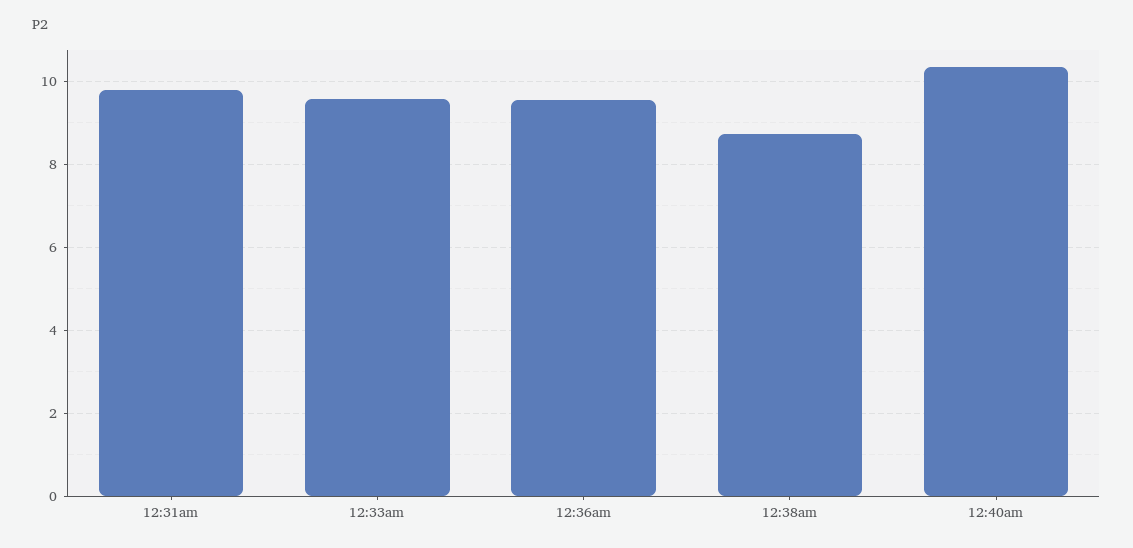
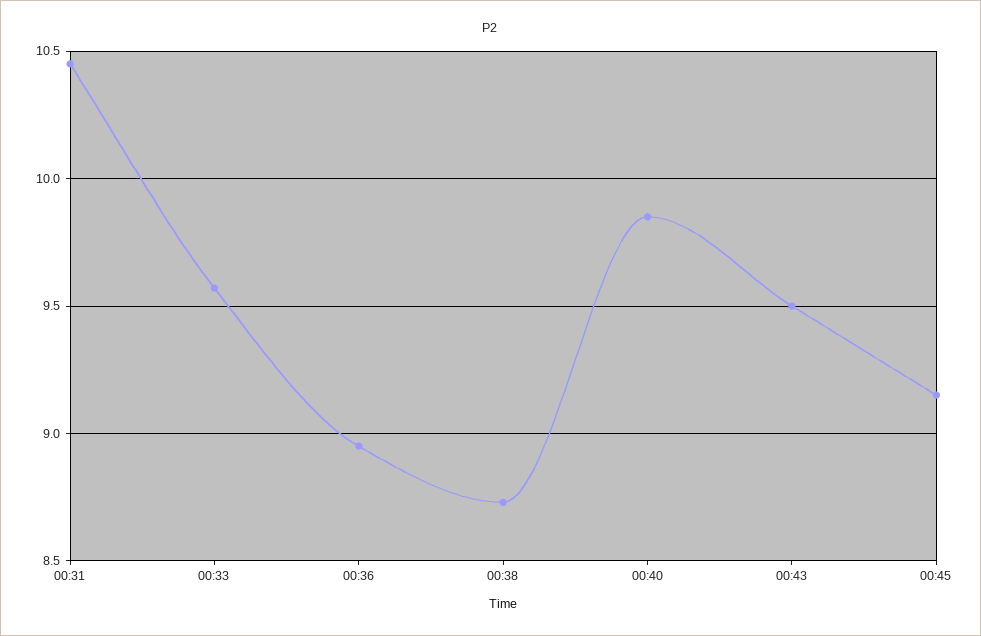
12:31am: 9.8 -> 10.45
12:36am: 9.6 -> 8.95
12:40am: 10.4 -> 9.85
00:43: none -> 9.5
00:45: none -> 9.15

